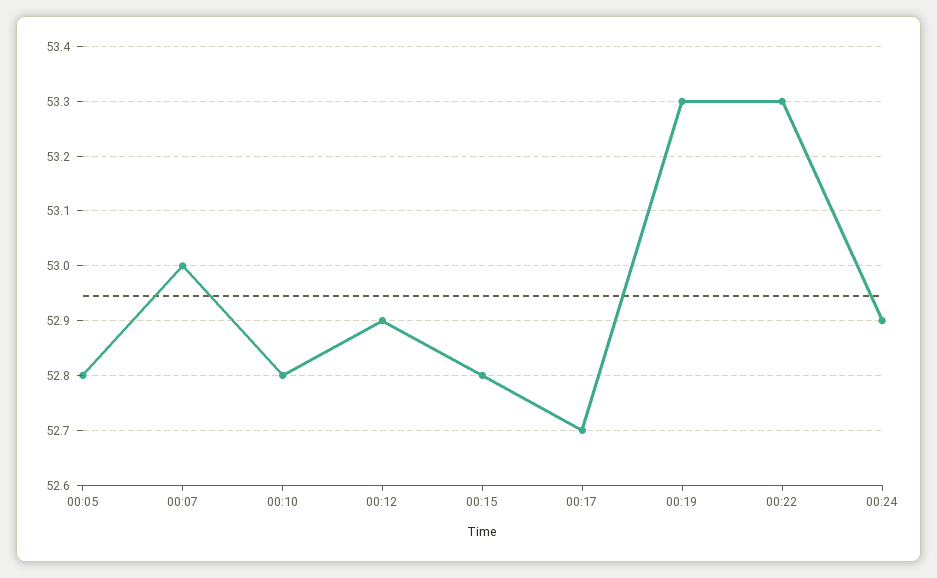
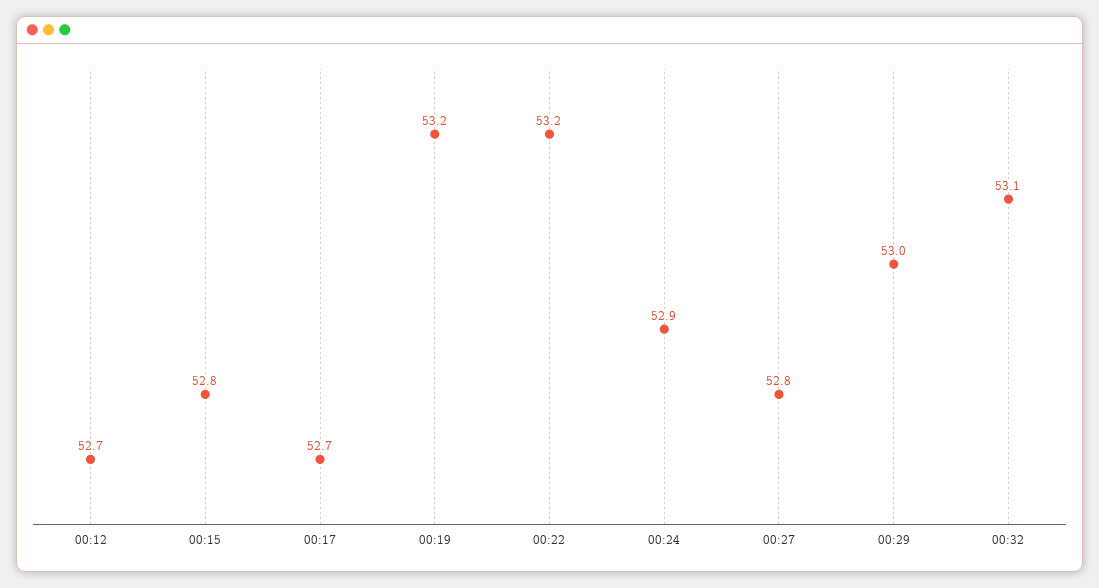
00:05: 52.8 -> none
00:07: 53 -> none
00:10: 52.8 -> none
00:12: 52.9 -> 52.7
00:19: 53.3 -> 53.2
00:22: 53.3 -> 53.2
00:27: none -> 52.8
00:29: none -> 53
00:32: none -> 53.1

